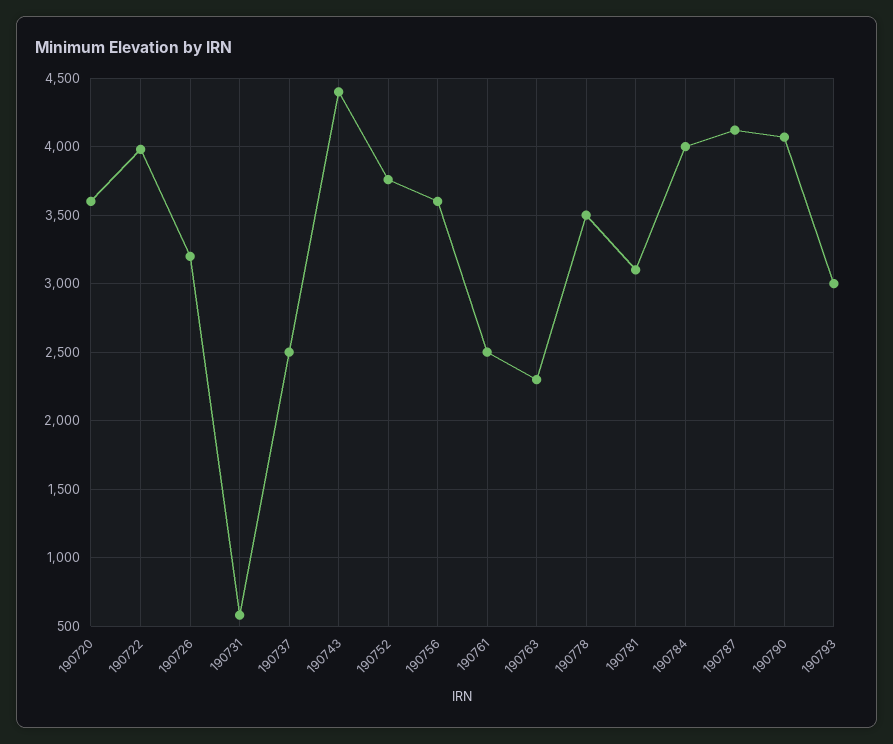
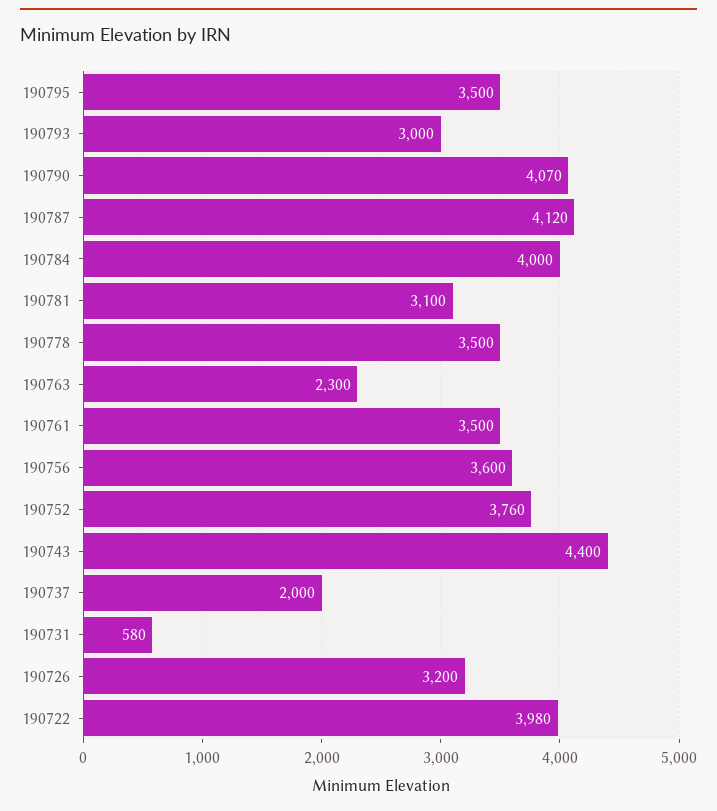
190720: 3600 -> none
190737: 2500 -> 2000
190761: 2500 -> 3500
190795: none -> 3500

